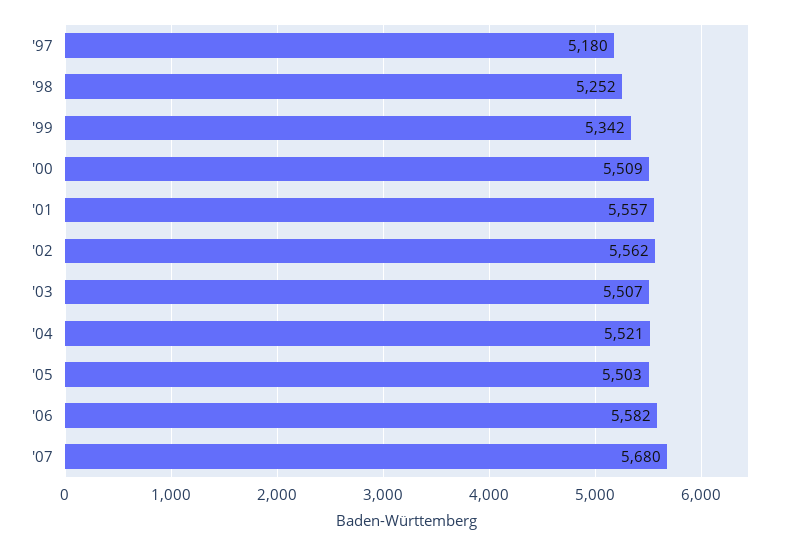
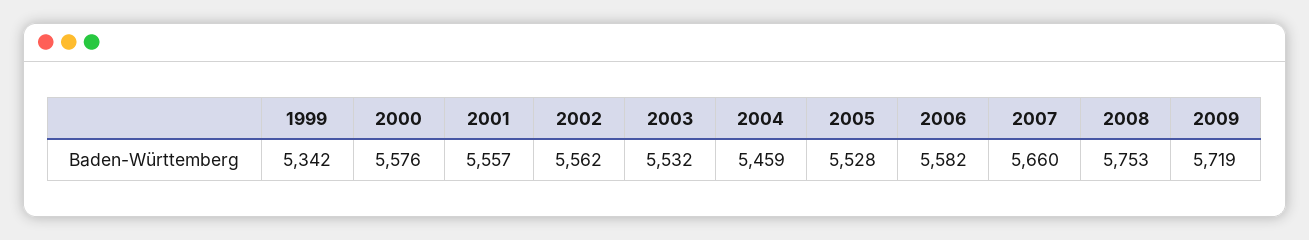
'97: 5180 -> none
'98: 5252 -> none
'00: 5509 -> 5576
'03: 5507 -> 5532
'04: 5521 -> 5459
'05: 5503 -> 5528
'07: 5680 -> 5660
2008: none -> 5753
2009: none -> 5719

